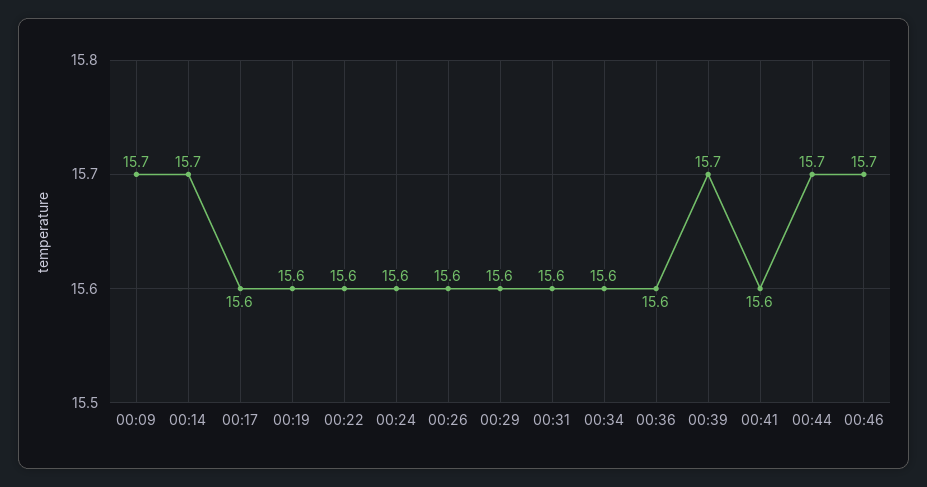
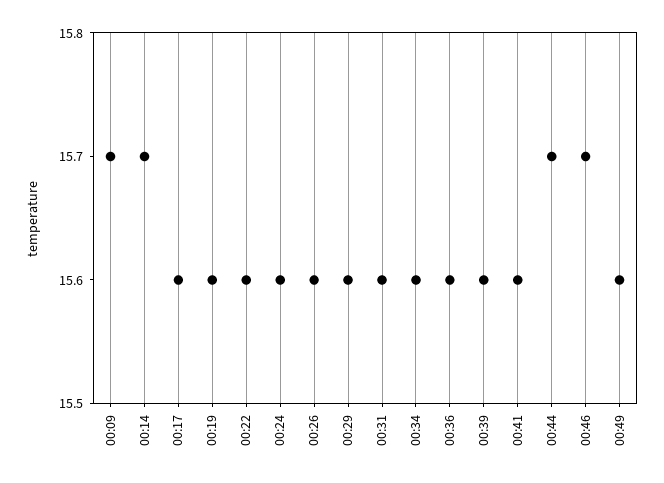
00:39: 15.7 -> 15.6
00:49: none -> 15.6

